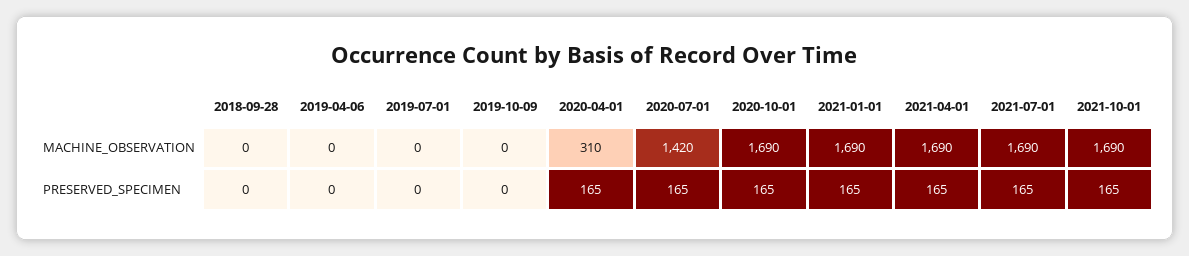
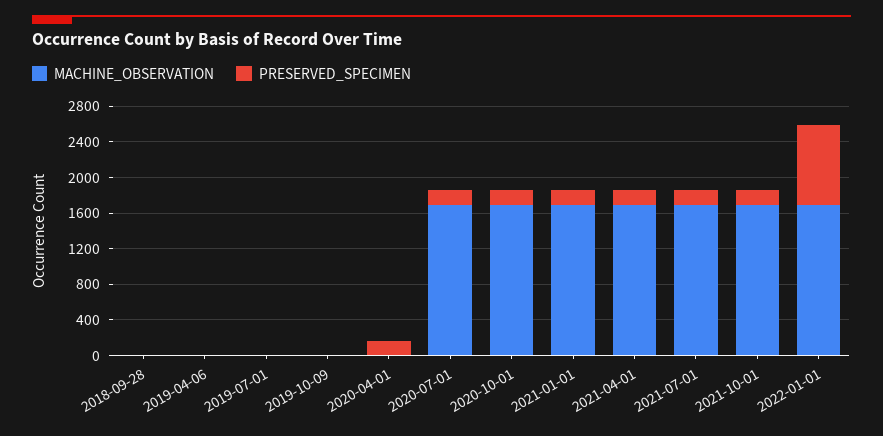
MACHINE_OBSERVATION, 2020-04-01: 310 -> 0
MACHINE_OBSERVATION, 2020-07-01: 1420 -> 1700
MACHINE_OBSERVATION, 2022-01-01: none -> 1700
PRESERVED_SPECIMEN, 2022-01-01: none -> 900

